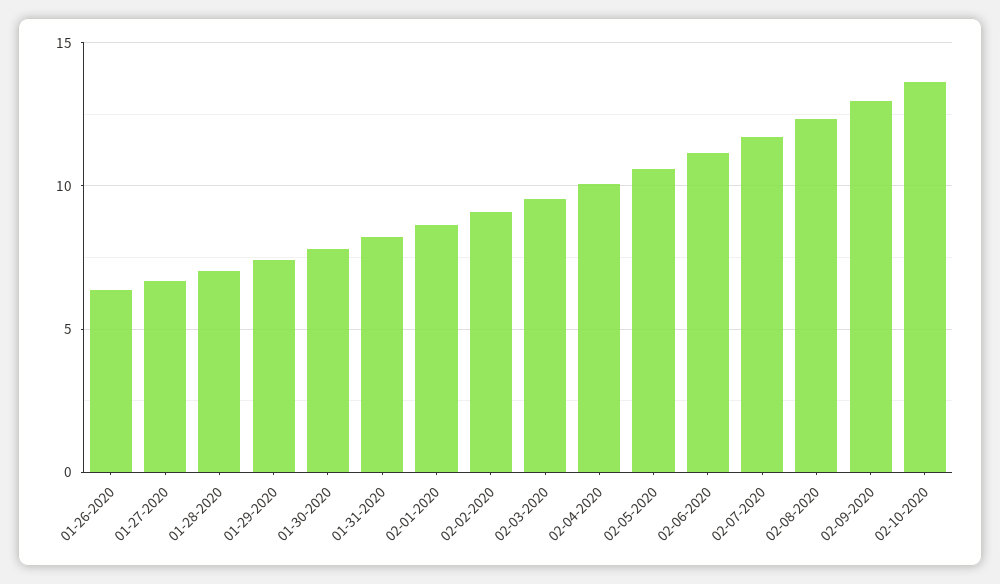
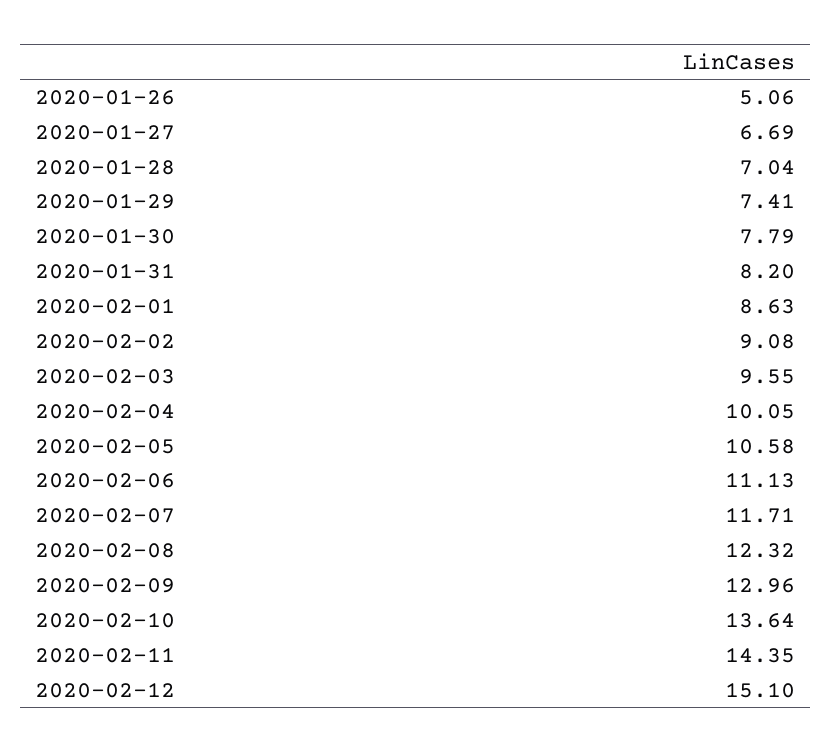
01-26-2020: 6.5 -> 5.06
2020-02-11: none -> 14.35
2020-02-12: none -> 15.1

